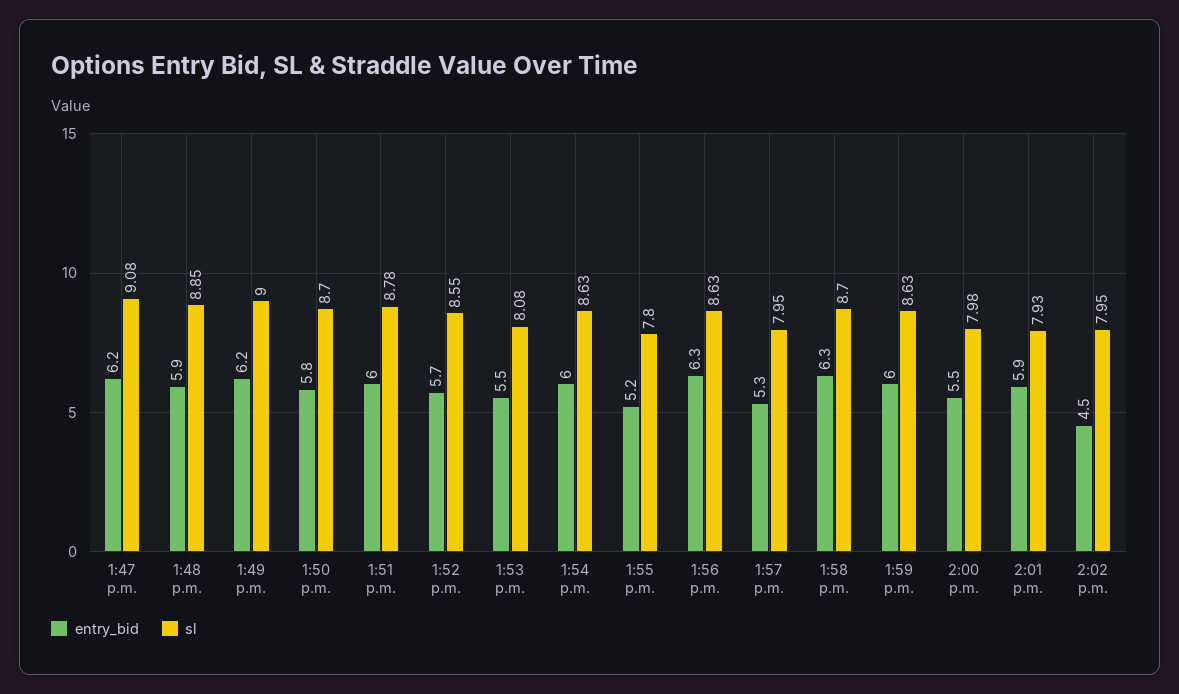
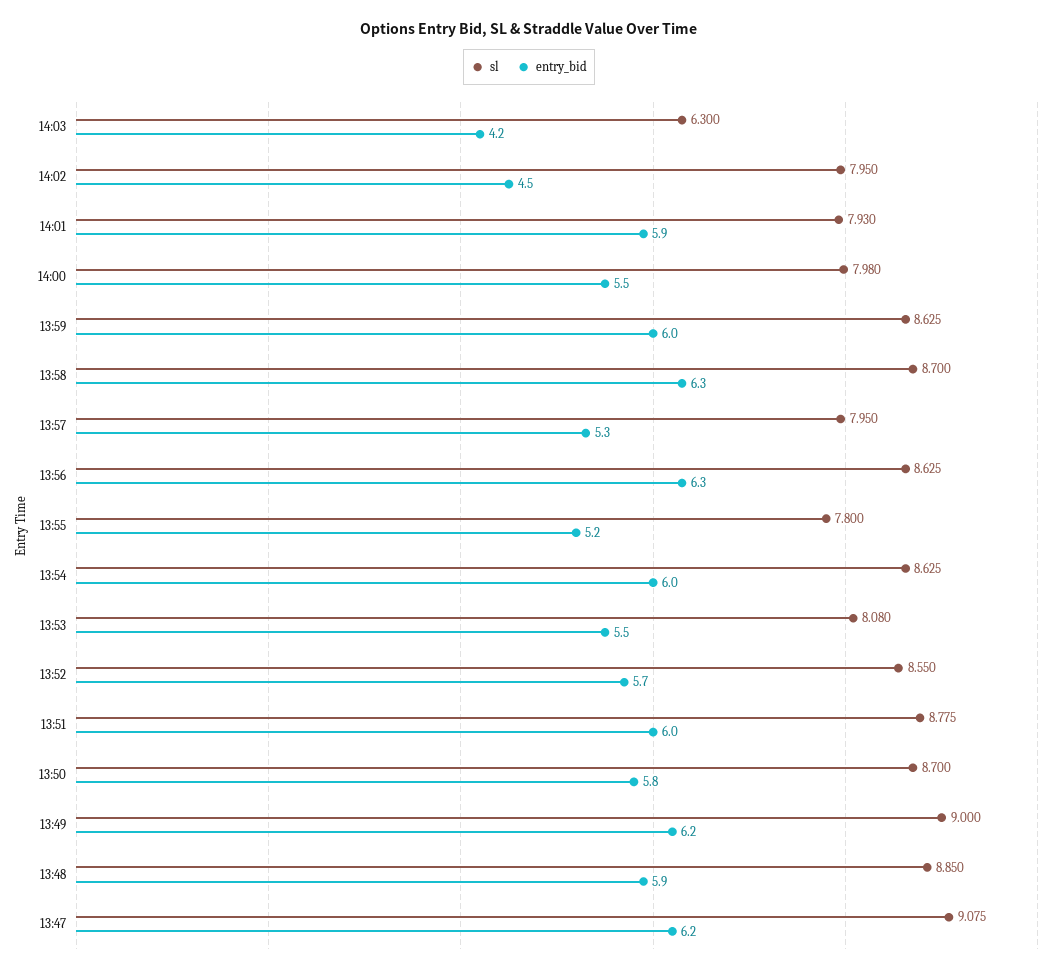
sl, 14:03: none -> 6.3
entry_bid, 14:03: none -> 4.2

